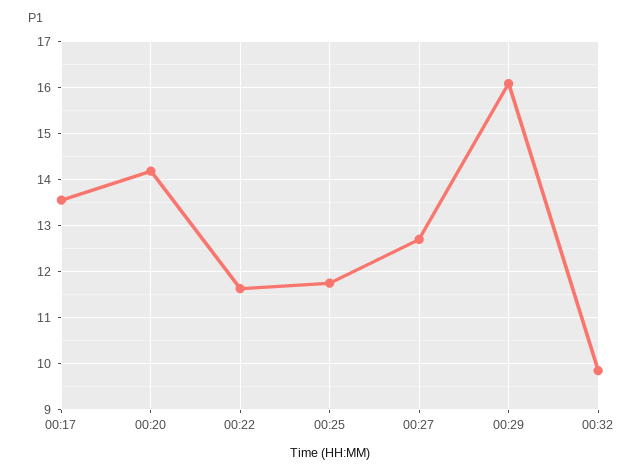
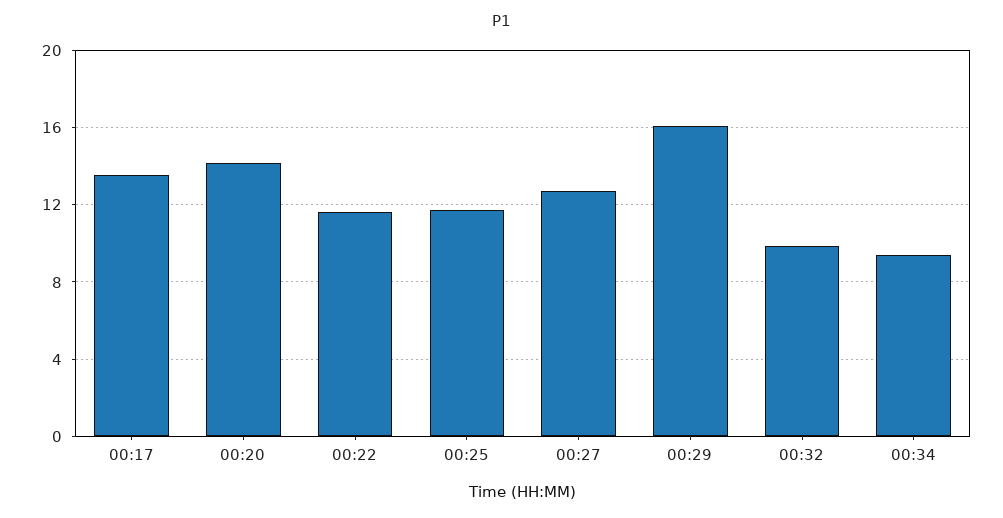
00:34: none -> 9.5

